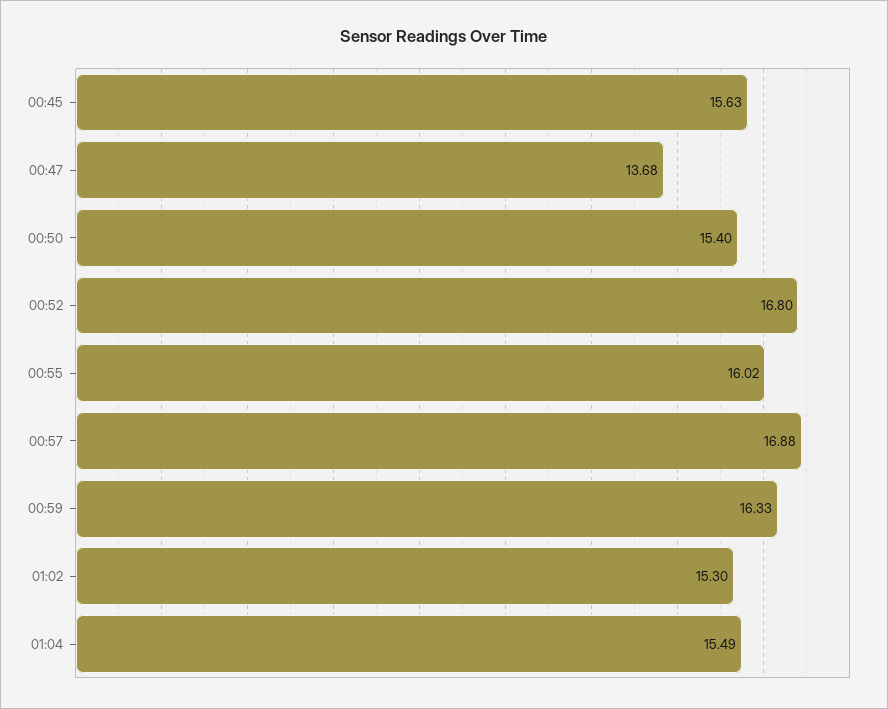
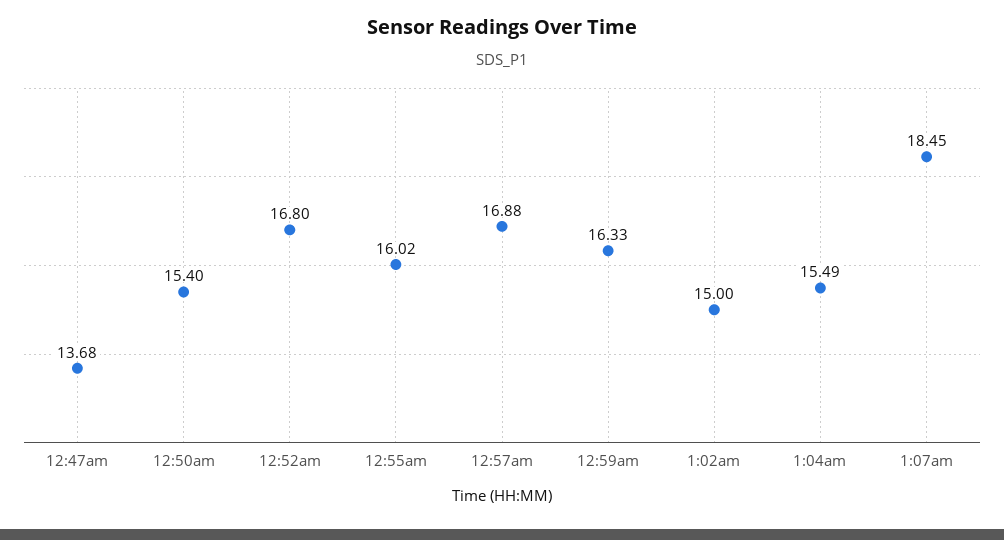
00:45: 15.63 -> none
01:02: 15.3 -> 15
1:07am: none -> 18.45

